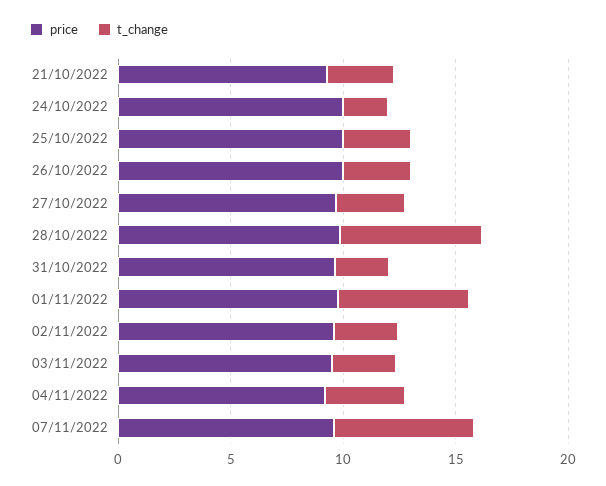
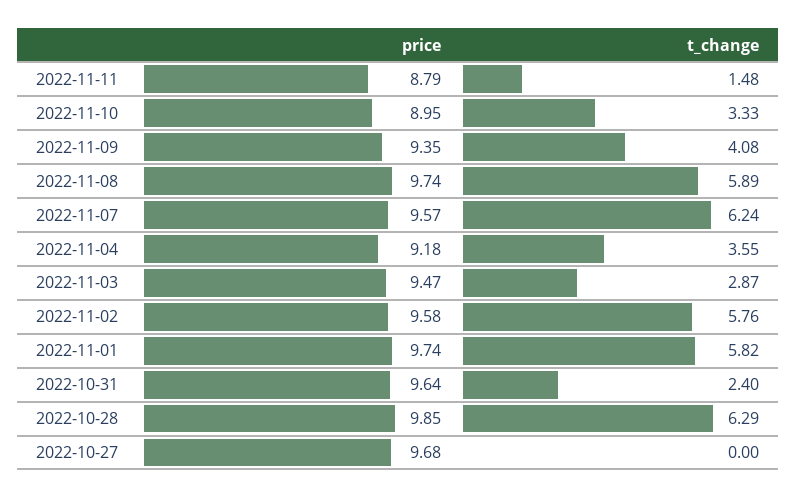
price, 21/10/2022: 9 -> none
t_change, 21/10/2022: 3 -> none
price, 24/10/2022: 10 -> none
t_change, 24/10/2022: 2 -> none
price, 25/10/2022: 10 -> none
t_change, 25/10/2022: 3 -> none
price, 26/10/2022: 10 -> none
t_change, 26/10/2022: 3 -> none
t_change, 27/10/2022: 3 -> 0
t_change, 02/11/2022: 3 -> 5.76
price, 2022-11-11: none -> 8.79
t_change, 2022-11-11: none -> 1.48
price, 2022-11-10: none -> 8.95
t_change, 2022-11-10: none -> 3.33
price, 2022-11-09: none -> 9.35
t_change, 2022-11-09: none -> 4.08
price, 2022-11-08: none -> 9.74
t_change, 2022-11-08: none -> 5.89

